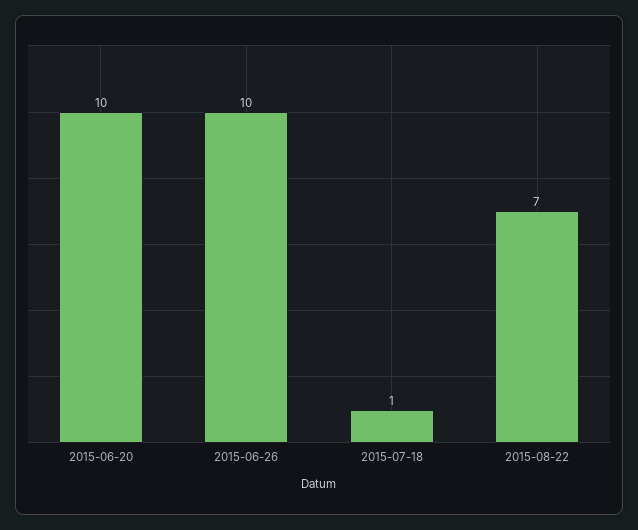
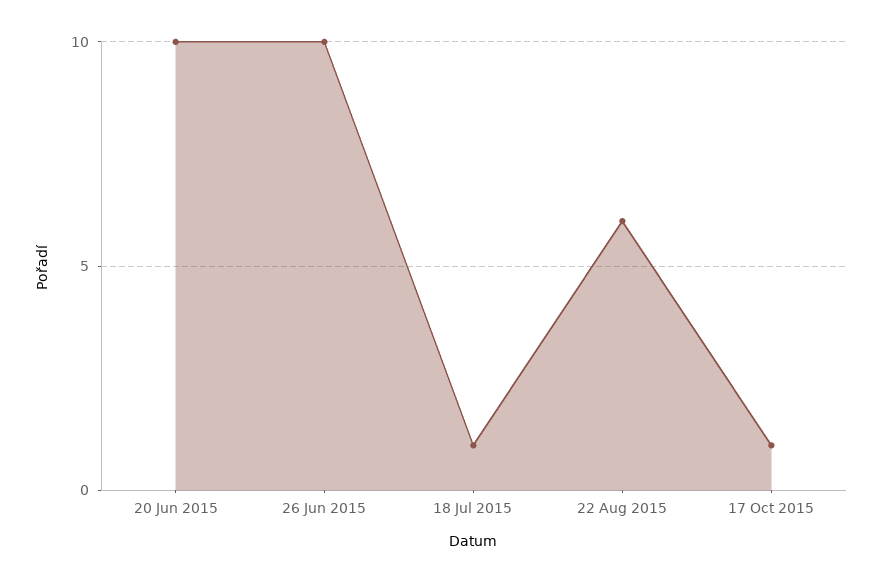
2015-08-22: 7 -> 6
17 Oct 2015: none -> 1

